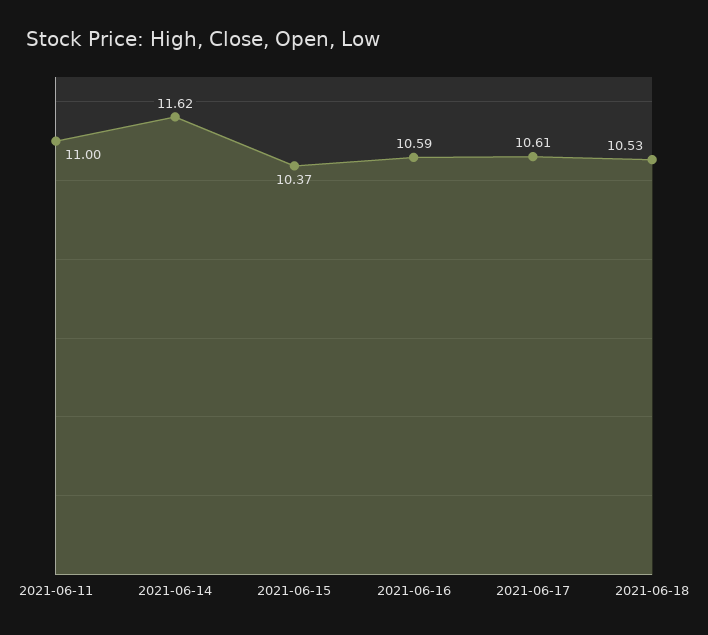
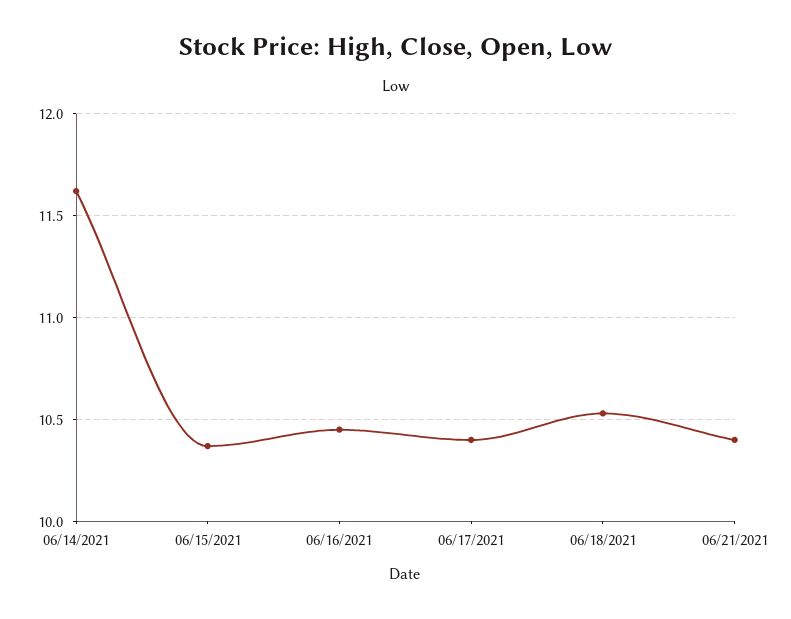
2021-06-11: 11 -> none
2021-06-16: 10.59 -> 10.45
2021-06-17: 10.61 -> 10.4
06/21/2021: none -> 10.4

